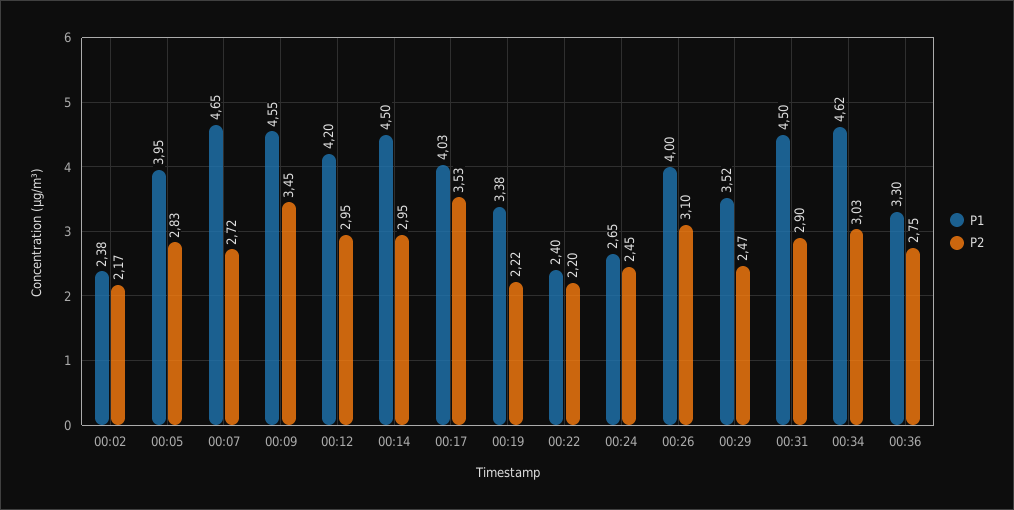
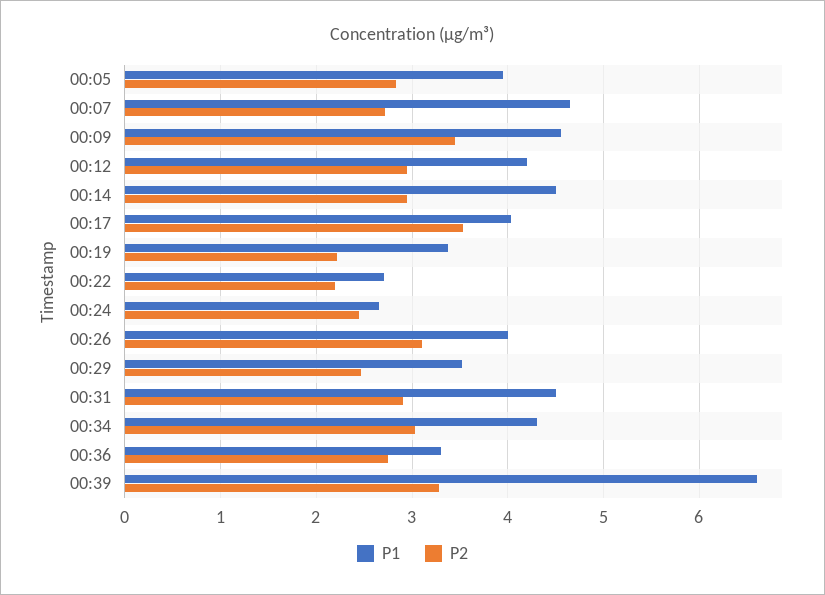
P1, 00:02: 2.38 -> none
P2, 00:02: 2.17 -> none
P1, 00:22: 2.4 -> 2.7
P1, 00:34: 4.62 -> 4.3
P1, 00:39: none -> 6.6
P2, 00:39: none -> 3.3

